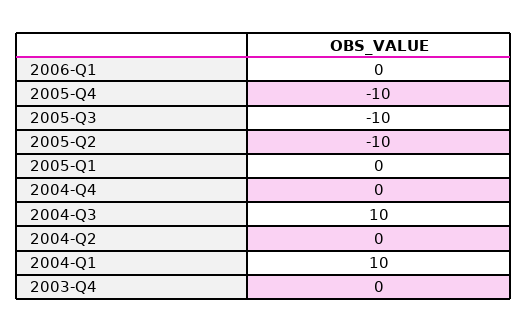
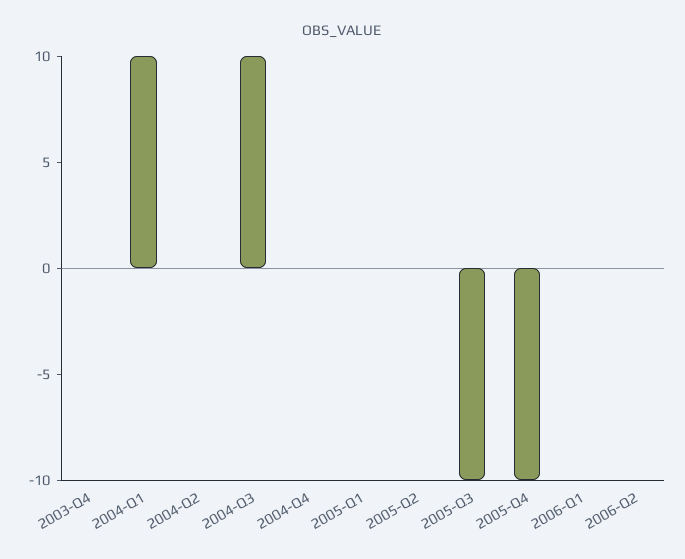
2005-Q2: -10 -> 0
2006-Q2: none -> 0

